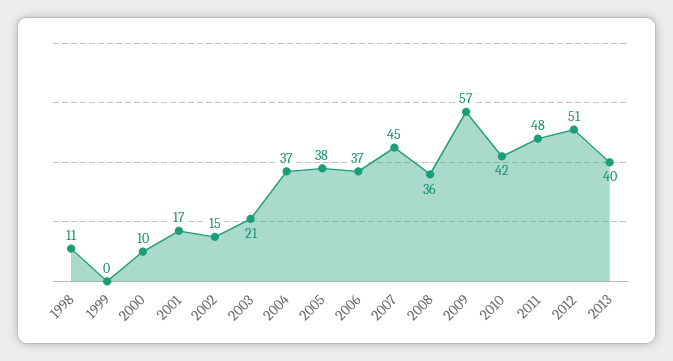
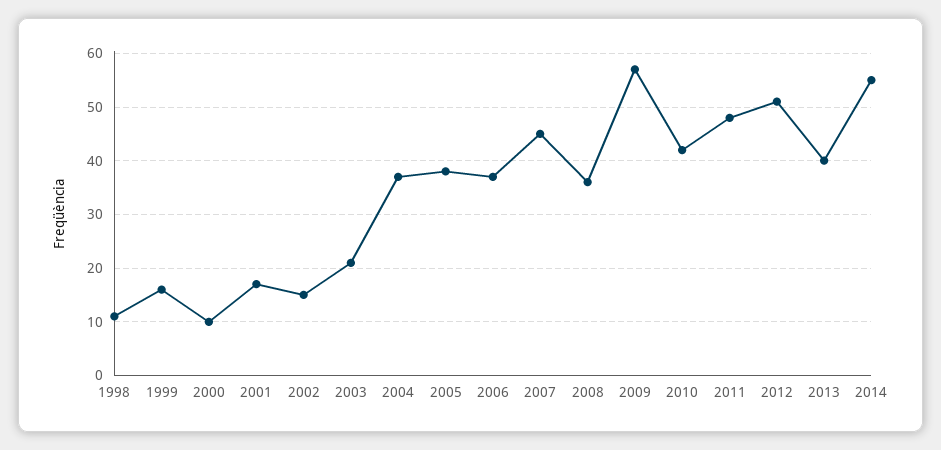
1999: 0 -> 15
2014: none -> 55

